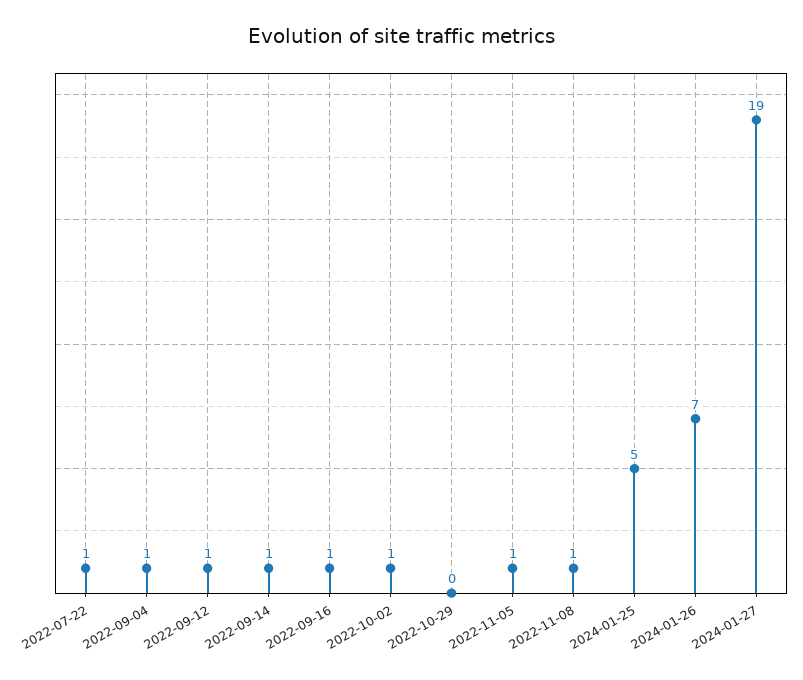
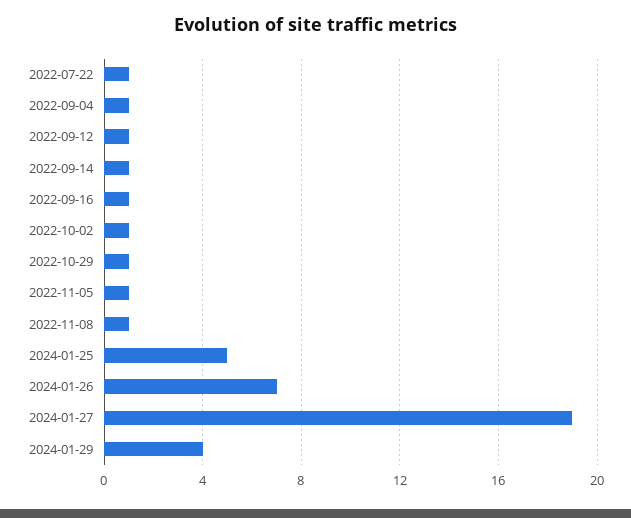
2022-10-29: 0 -> 1
2024-01-29: none -> 4

